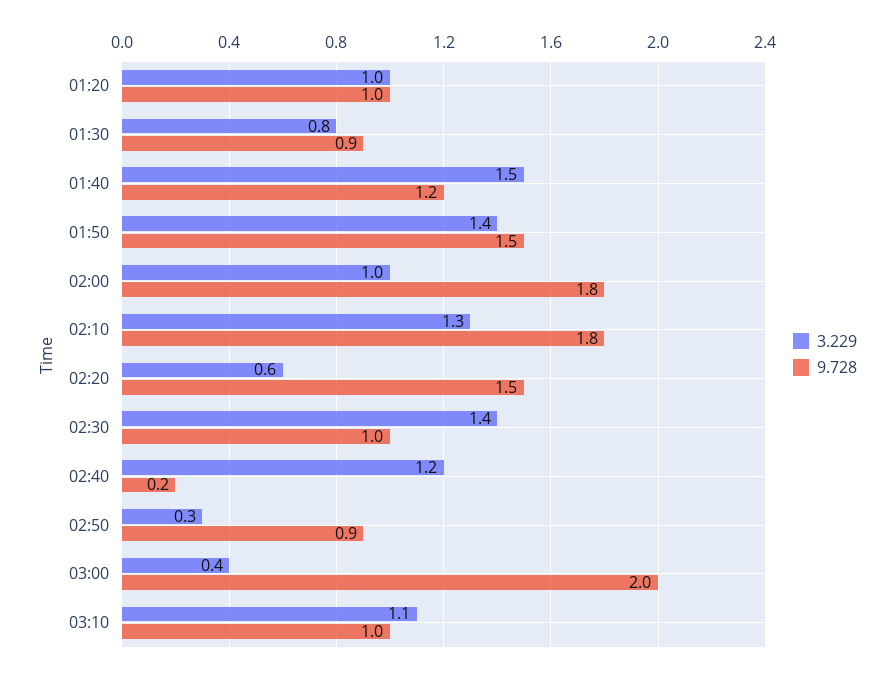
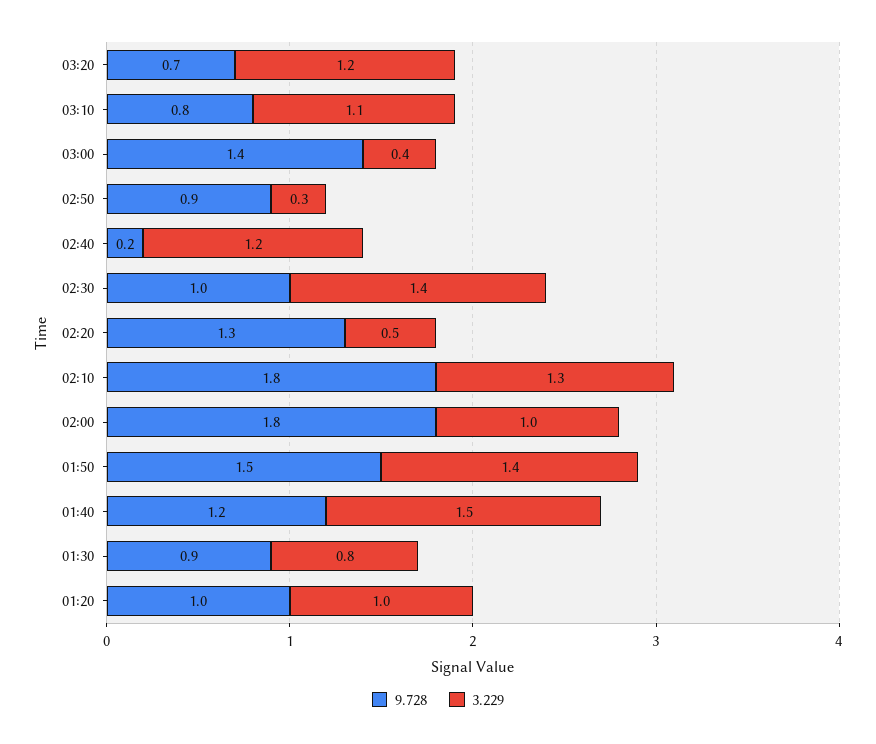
3.229, 02:20: 0.6 -> 0.5
9.728, 02:20: 1.5 -> 1.3
9.728, 03:00: 2 -> 1.4
9.728, 03:10: 1 -> 0.8
9.728, 03:20: none -> 0.7
3.229, 03:20: none -> 1.2

